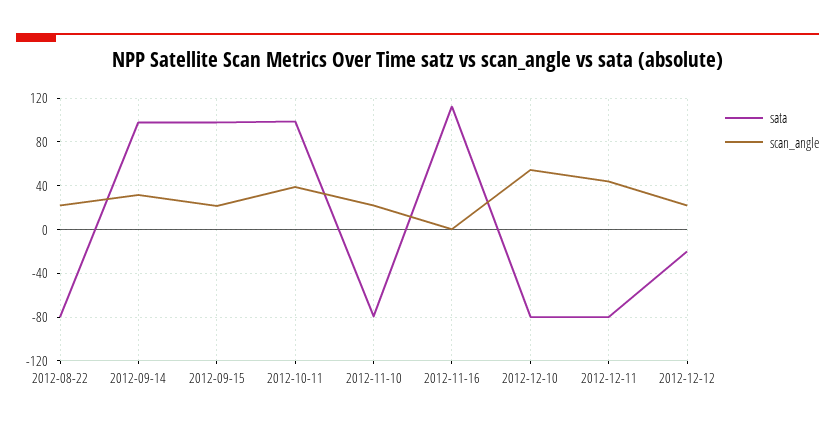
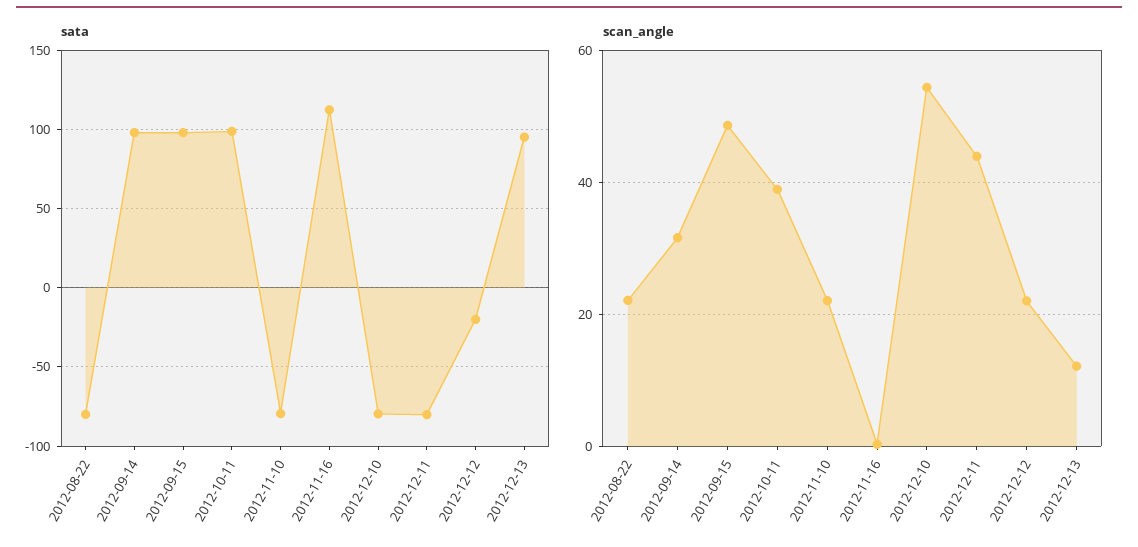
scan_angle, 2012-09-15: 20 -> 48
sata, 2012-12-13: none -> 95
scan_angle, 2012-12-13: none -> 12

